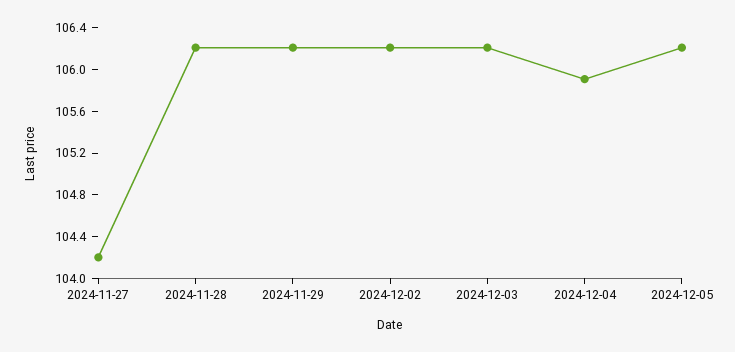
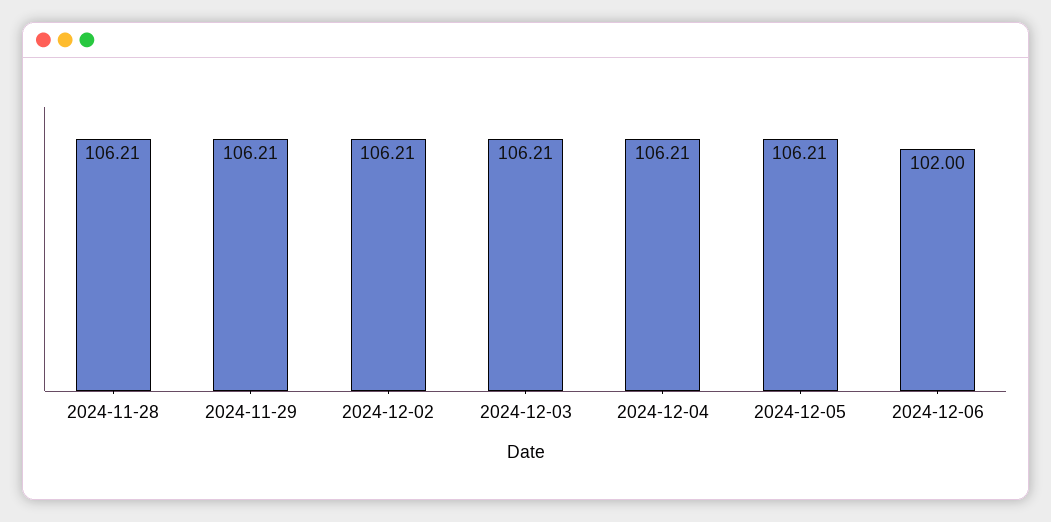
2024-11-27: 104.2 -> none
2024-12-04: 105.9 -> 106.21
2024-12-06: none -> 102

